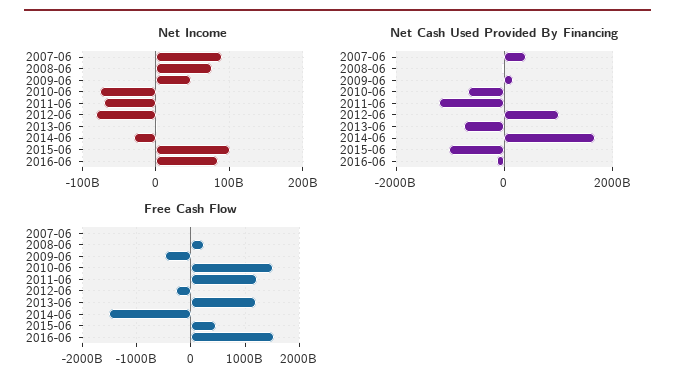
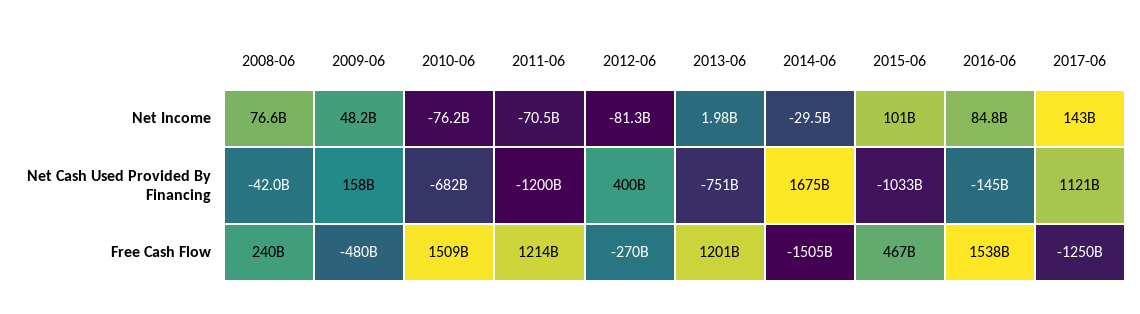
Net Income, 2007-06: 90000000000 -> none
Net Cash Used Provided By Financing, 2007-06: 400000000000 -> none
Net Cash Used Provided By Financing, 2012-06: 1000000000000 -> 400000000000
Free Cash Flow, 2007-06: 0 -> none
Net Income, 2017-06: none -> 143000000000
Net Cash Used Provided By Financing, 2017-06: none -> 1121000000000
Free Cash Flow, 2017-06: none -> -1250000000000

